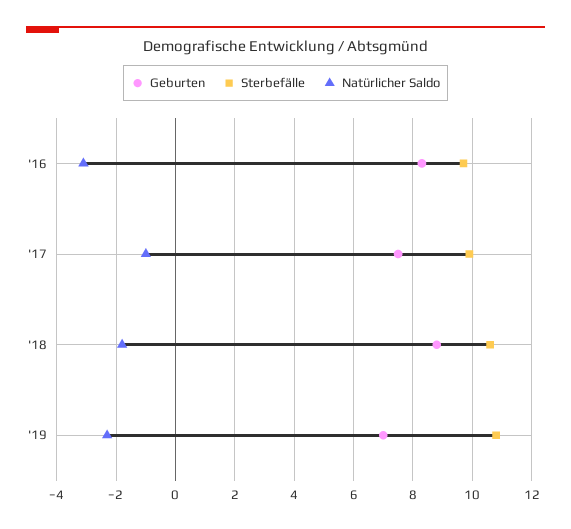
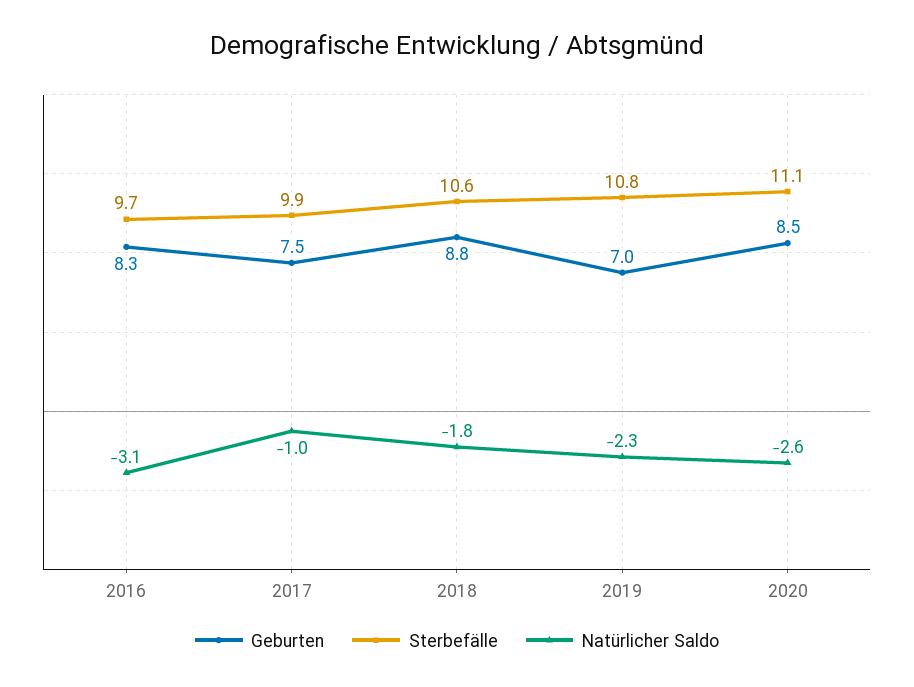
Geburten, 2020: none -> 8.5
Sterbefälle, 2020: none -> 11.1
Natürlicher Saldo, 2020: none -> -2.6

